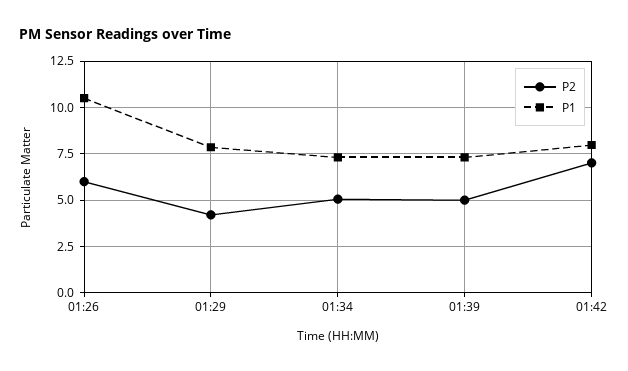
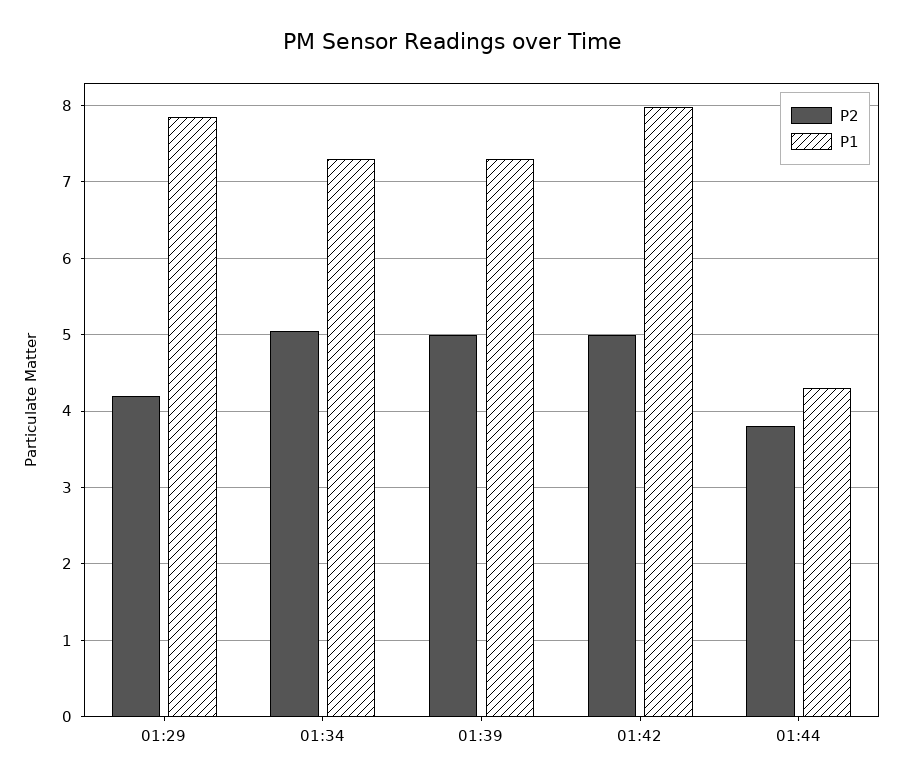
P2, 01:26: 6 -> none
P1, 01:26: 10.5 -> none
P2, 01:42: 7 -> 5
P2, 01:44: none -> 3.8
P1, 01:44: none -> 4.3

